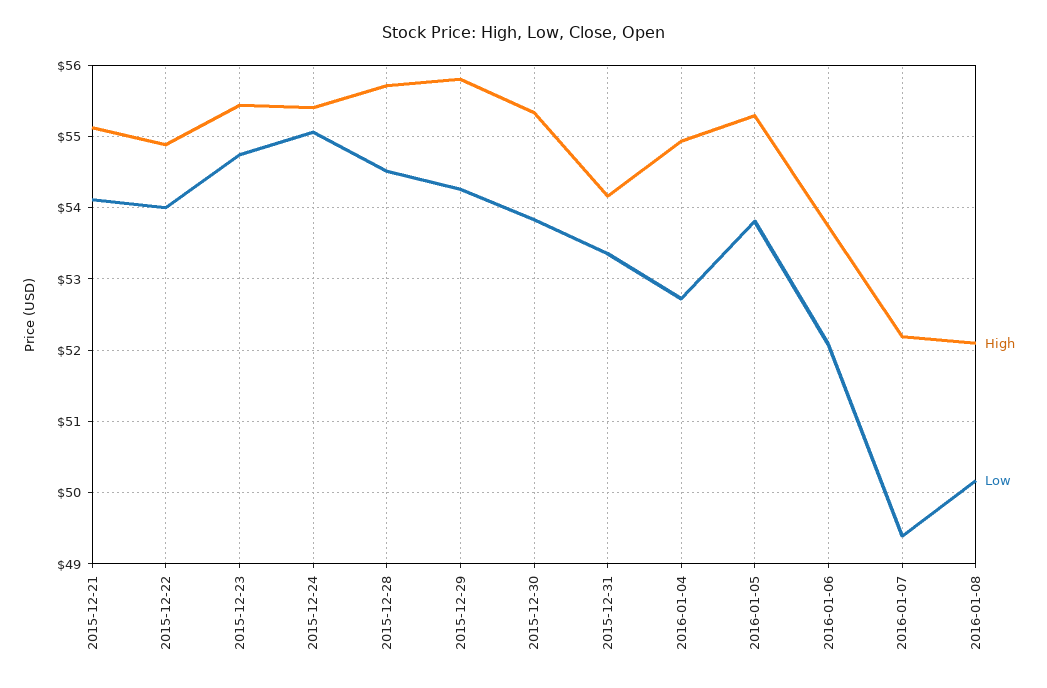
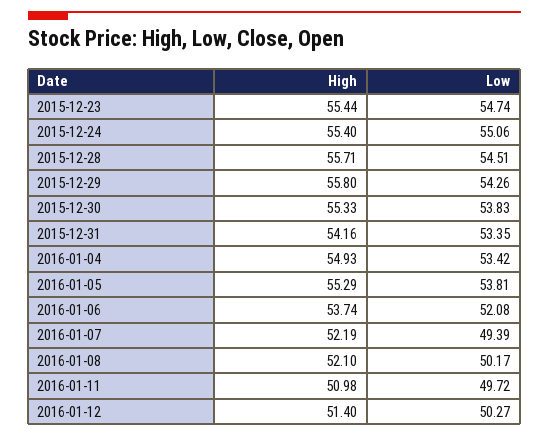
High, 2015-12-21: 55.1 -> none
Low, 2015-12-21: 54.1 -> none
High, 2015-12-22: 54.9 -> none
Low, 2015-12-22: 54 -> none
Low, 2016-01-04: 52.7 -> 53.42
High, 2016-01-11: none -> 50.98
Low, 2016-01-11: none -> 49.72
High, 2016-01-12: none -> 51.4
Low, 2016-01-12: none -> 50.27

